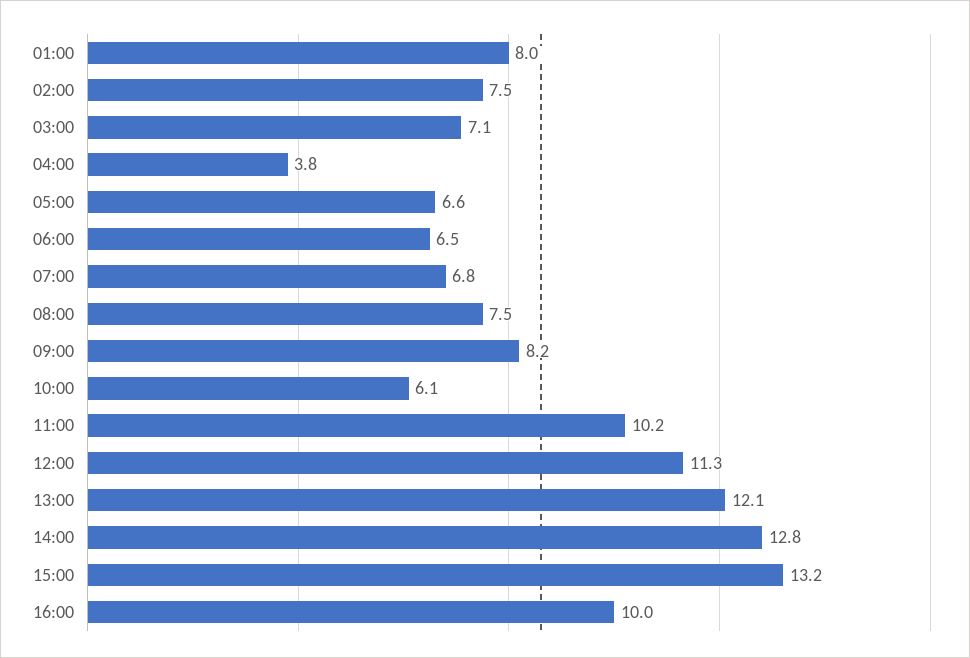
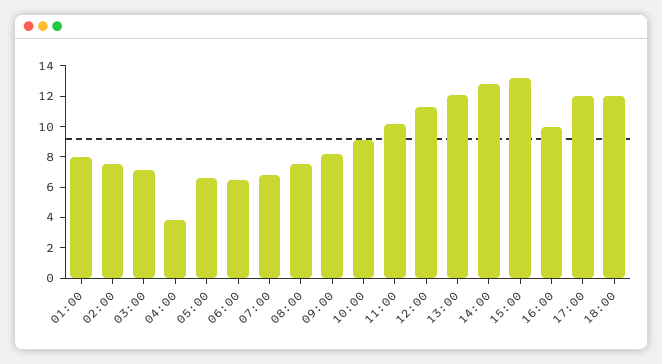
10:00: 6.1 -> 9
17:00: none -> 12
18:00: none -> 12

